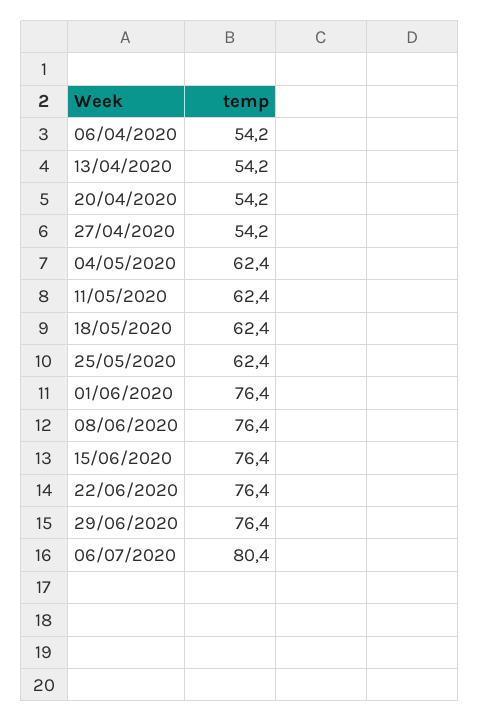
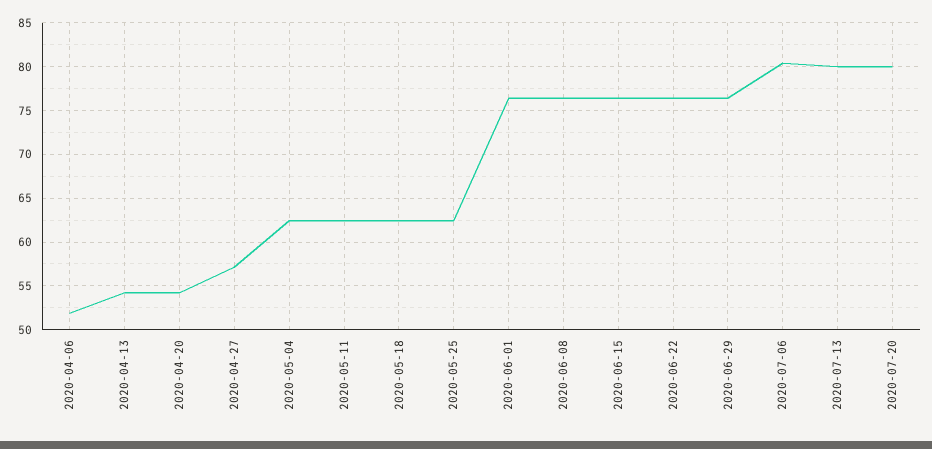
06/04/2020: 54.2 -> 52
27/04/2020: 54.2 -> 57
2020-07-13: none -> 80
2020-07-20: none -> 80

